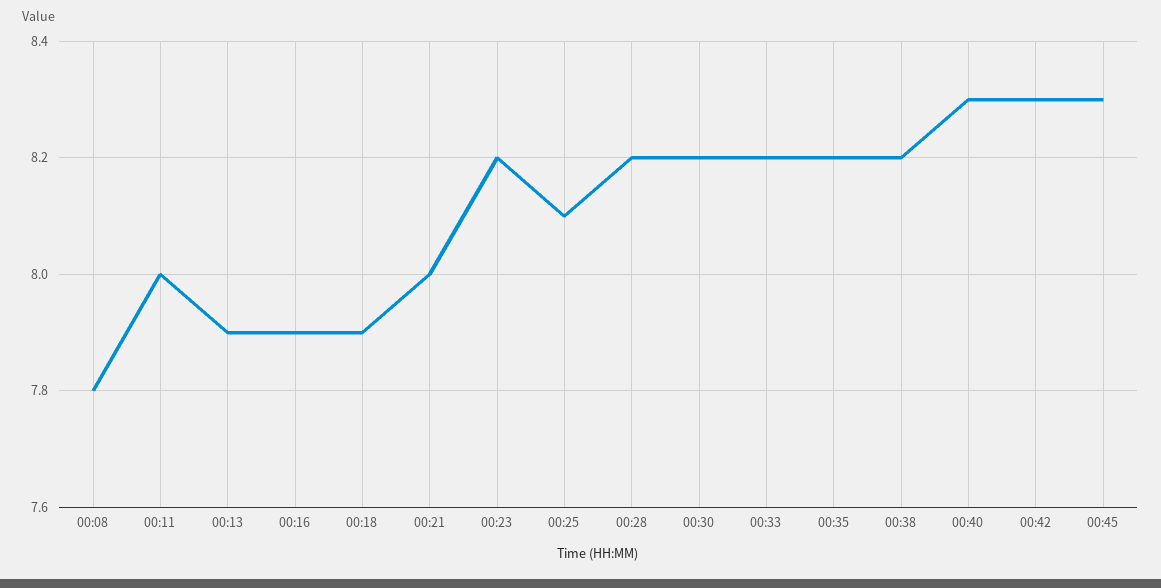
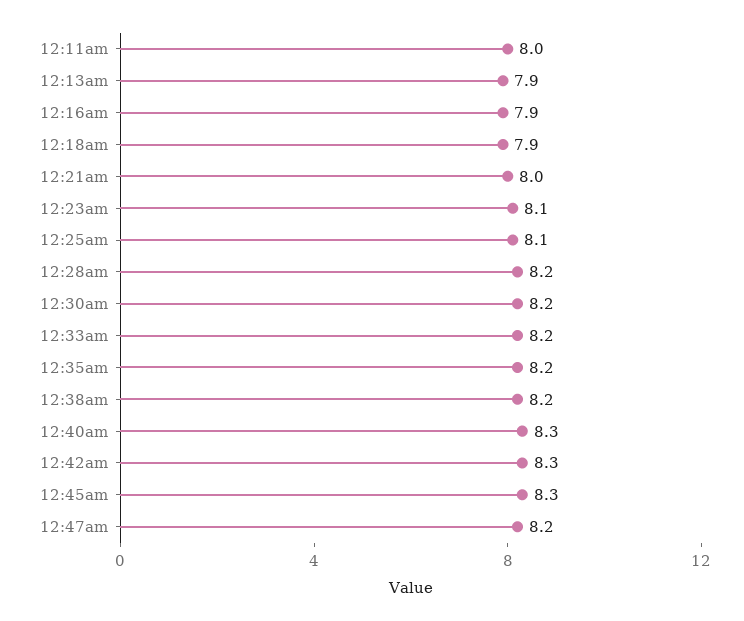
00:08: 7.8 -> none
00:23: 8.2 -> 8.1
12:47am: none -> 8.2

